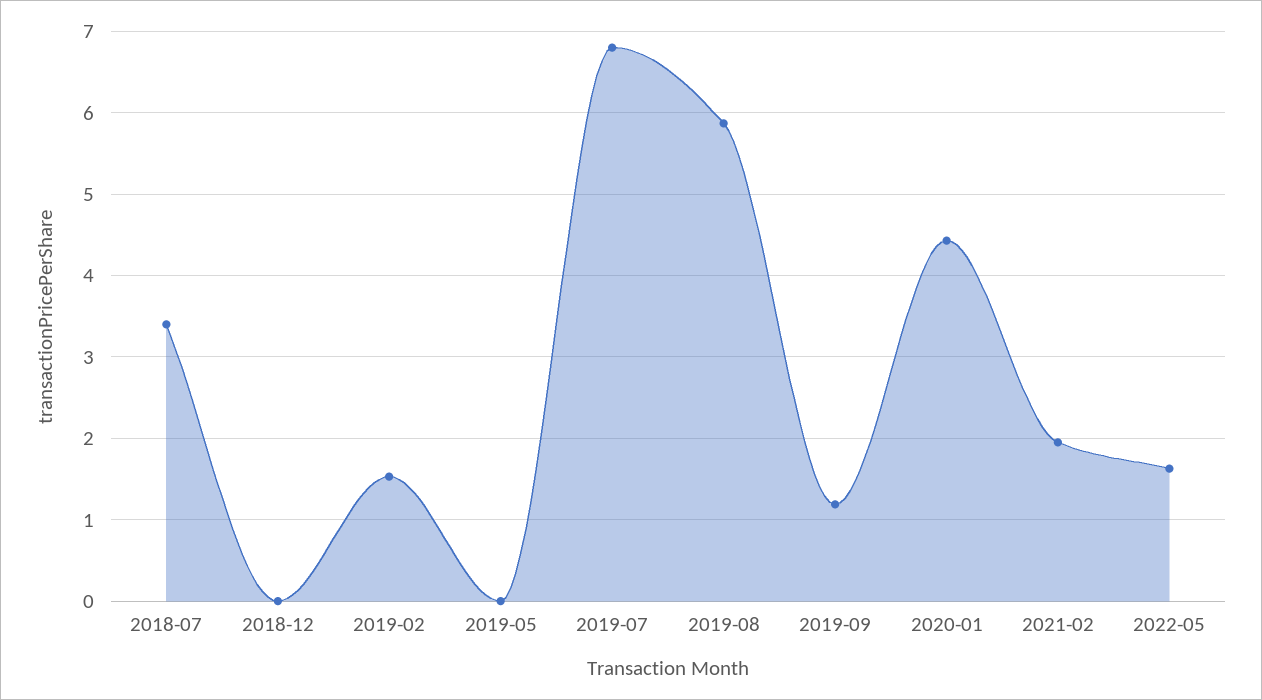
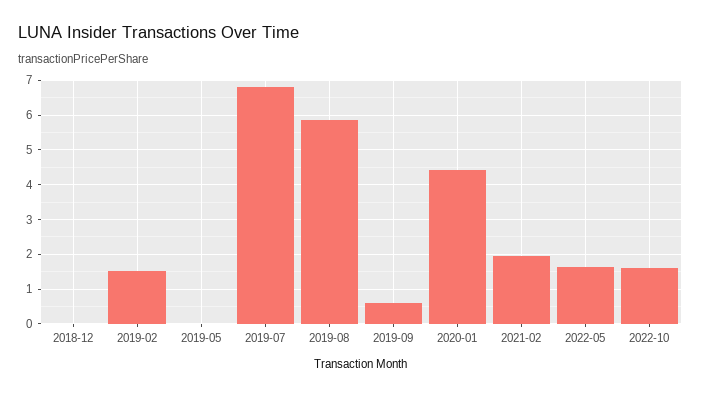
2018-07: 3.4 -> none
2019-09: 1.2 -> 0.6
2022-10: none -> 1.6

